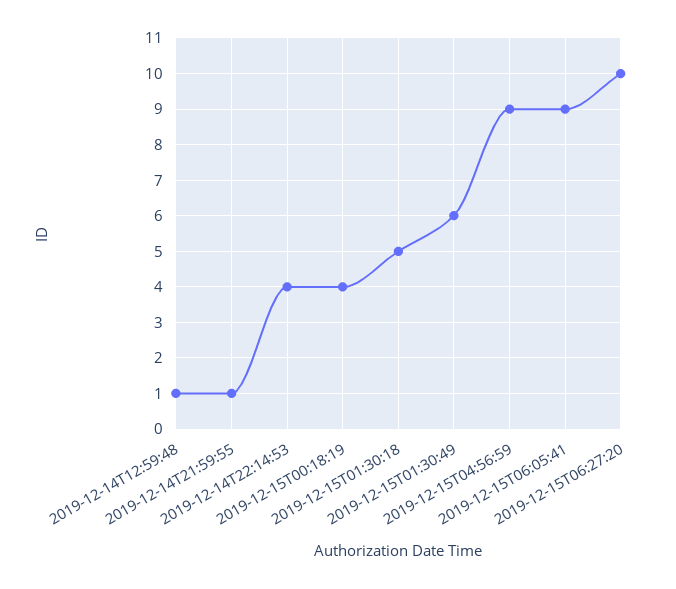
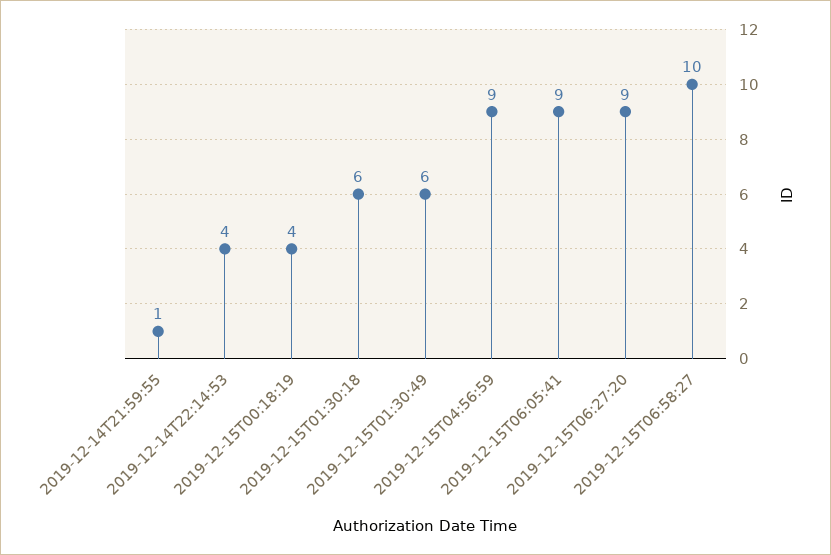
2019-12-14T12:59:48: 1 -> none
2019-12-15T01:30:18: 5 -> 6
2019-12-15T06:27:20: 10 -> 9
2019-12-15T06:58:27: none -> 10

